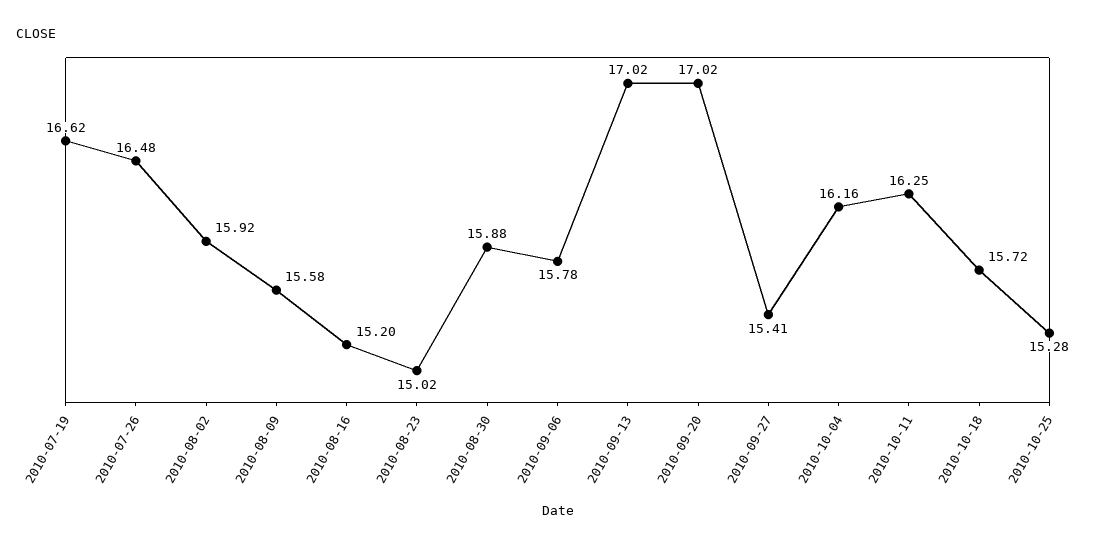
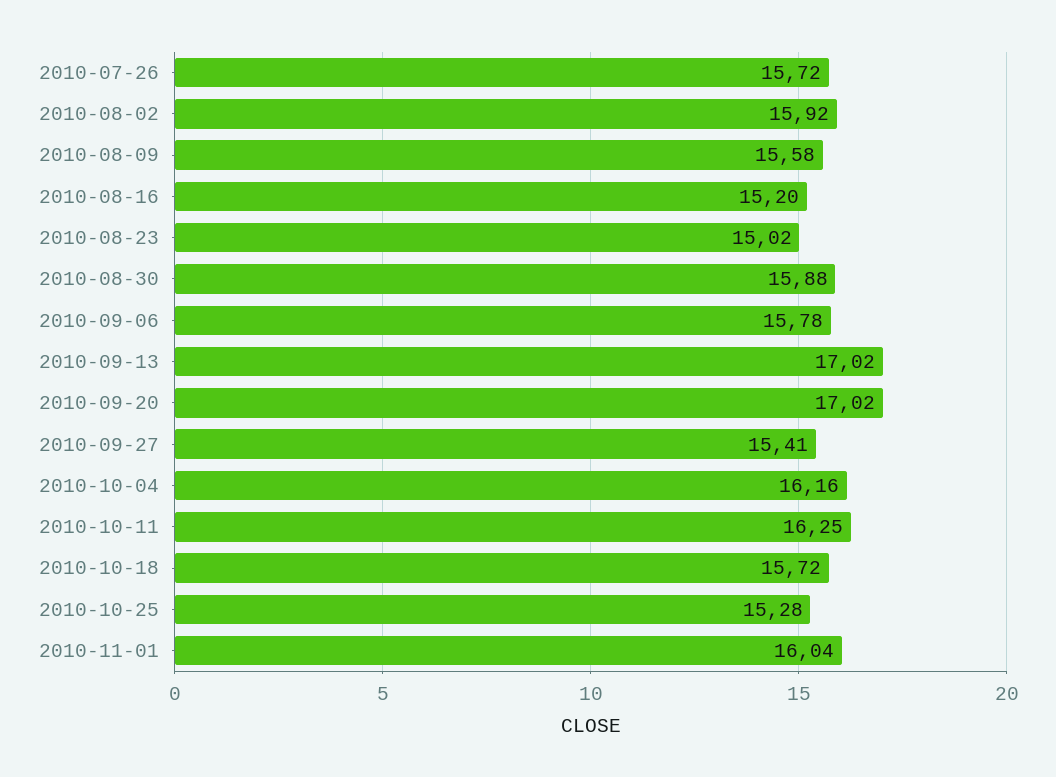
2010-07-19: 16.62 -> none
2010-07-26: 16.48 -> 15.72
2010-11-01: none -> 16.04

